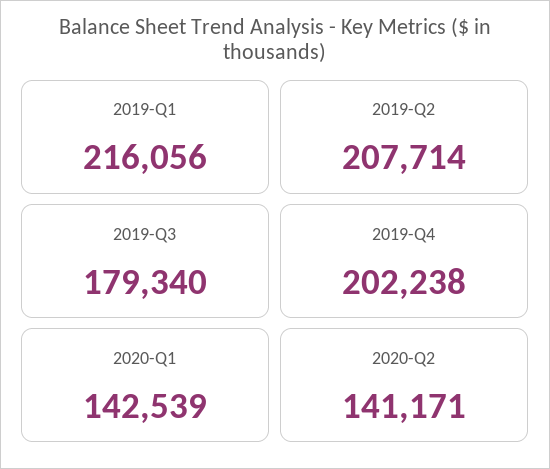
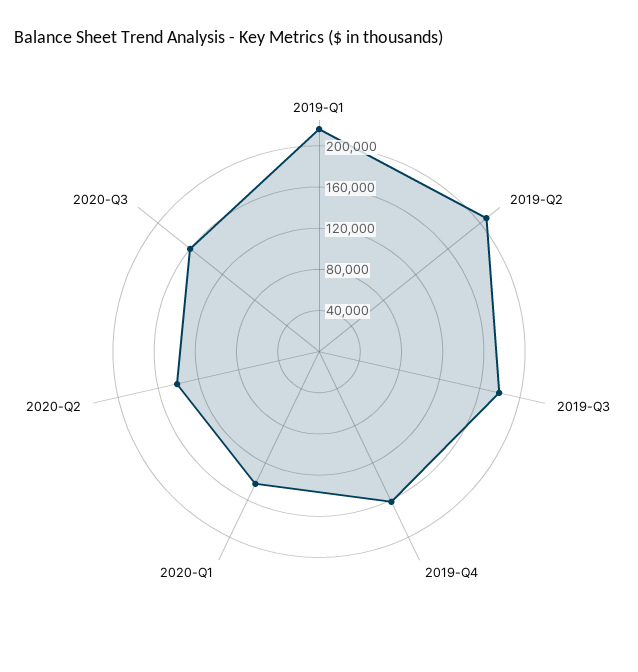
2019-Q4: 202238 -> 160000
2020-Q3: none -> 160000

